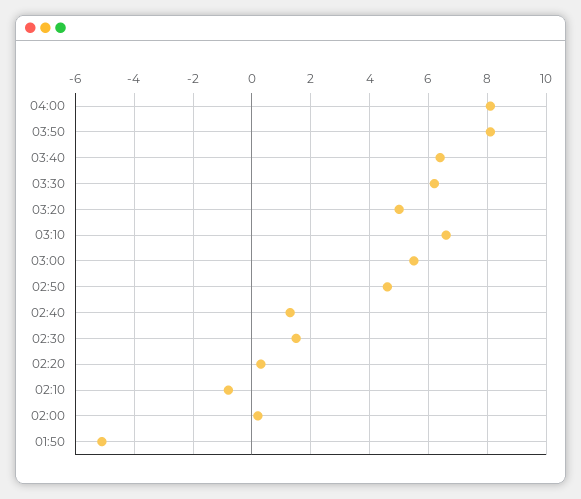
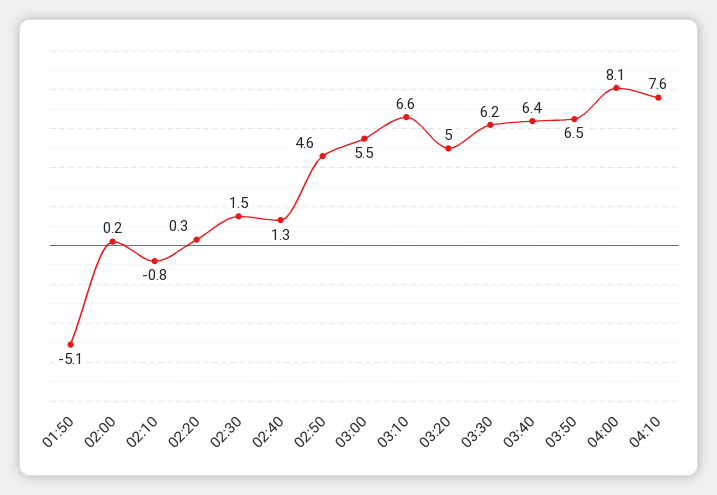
03:50: 8 -> 6.5
04:10: none -> 7.6

